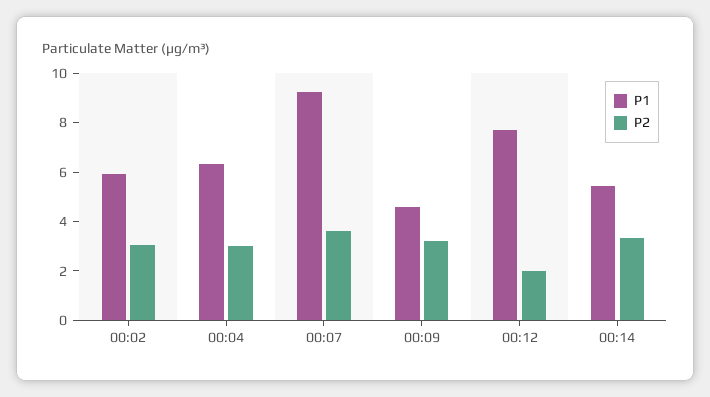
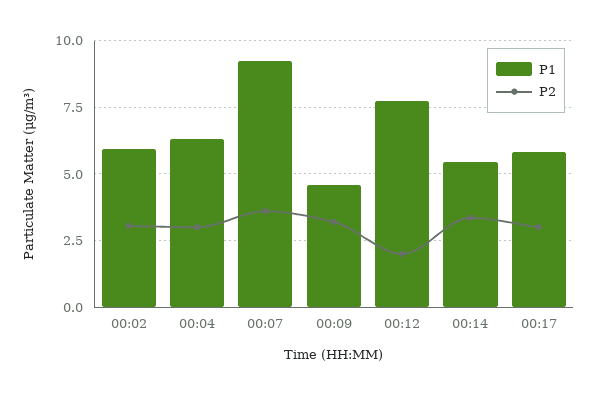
P1, 00:17: none -> 5.75
P2, 00:17: none -> 3

